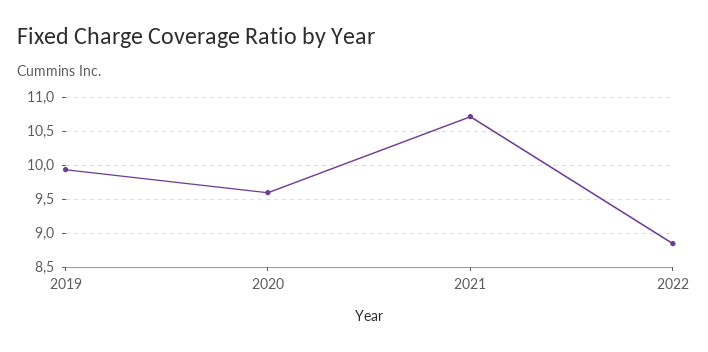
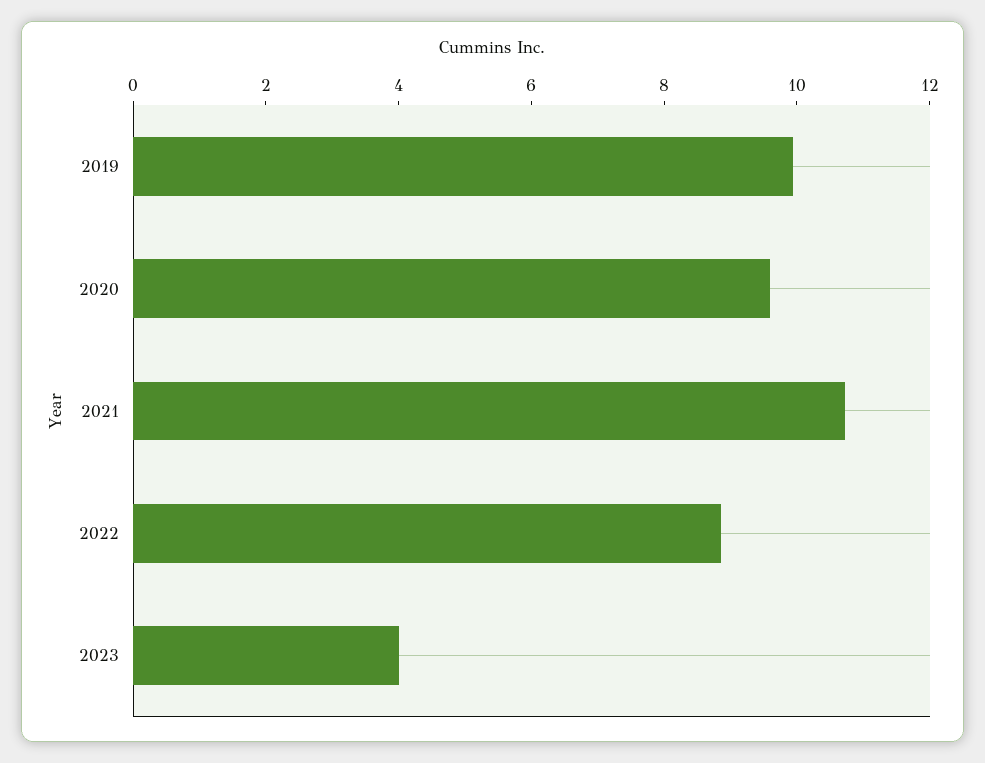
2023: none -> 4

